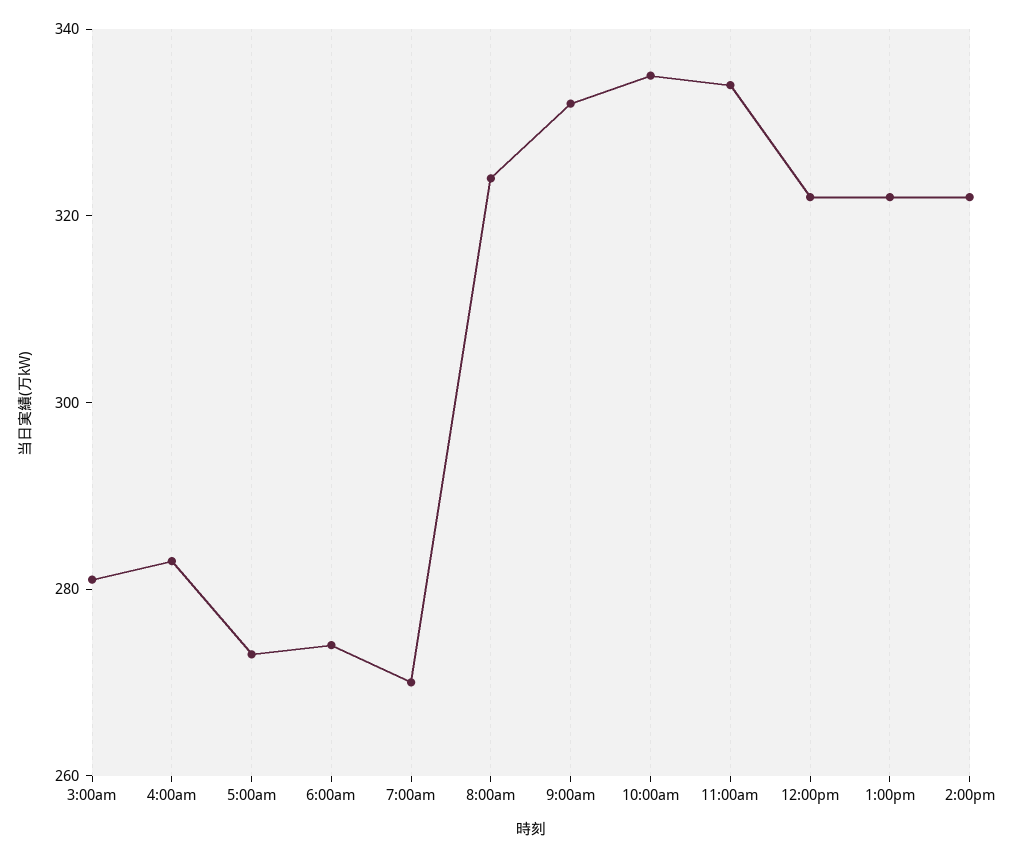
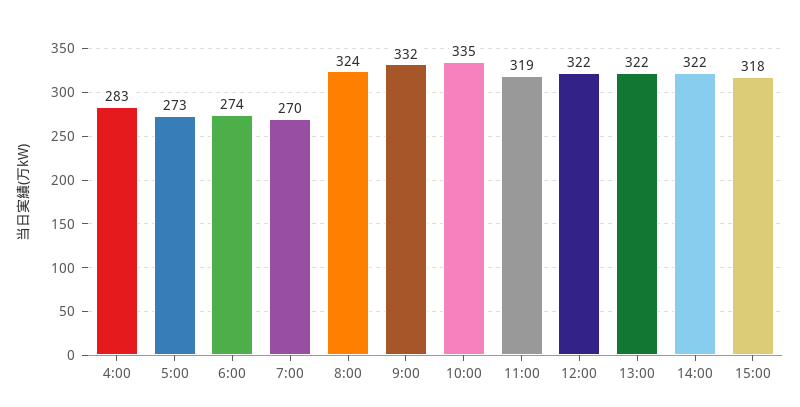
3:00am: 280 -> none
11:00am: 335 -> 319
15:00: none -> 318

